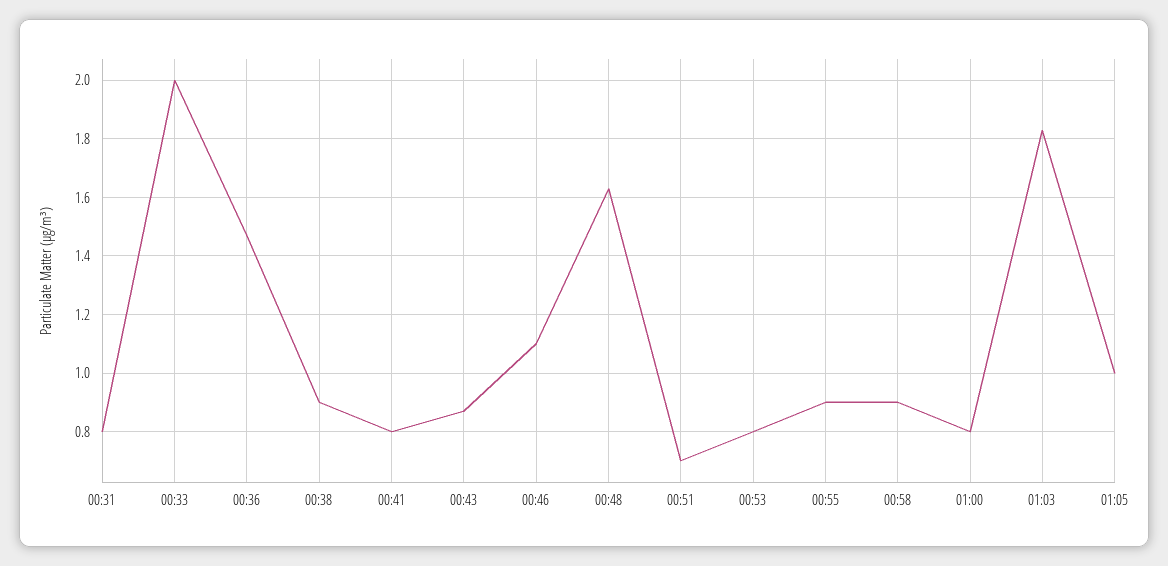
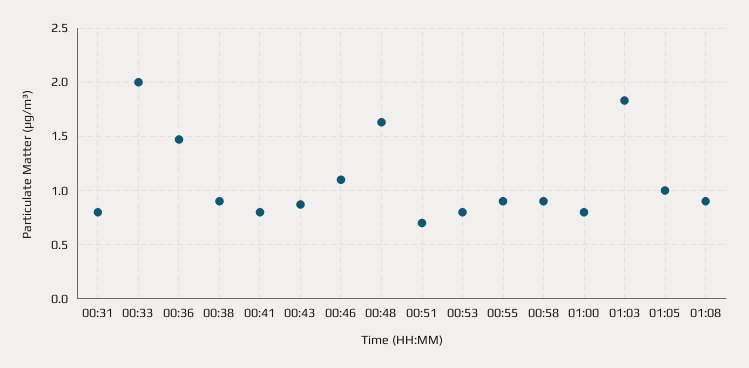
01:08: none -> 0.9

